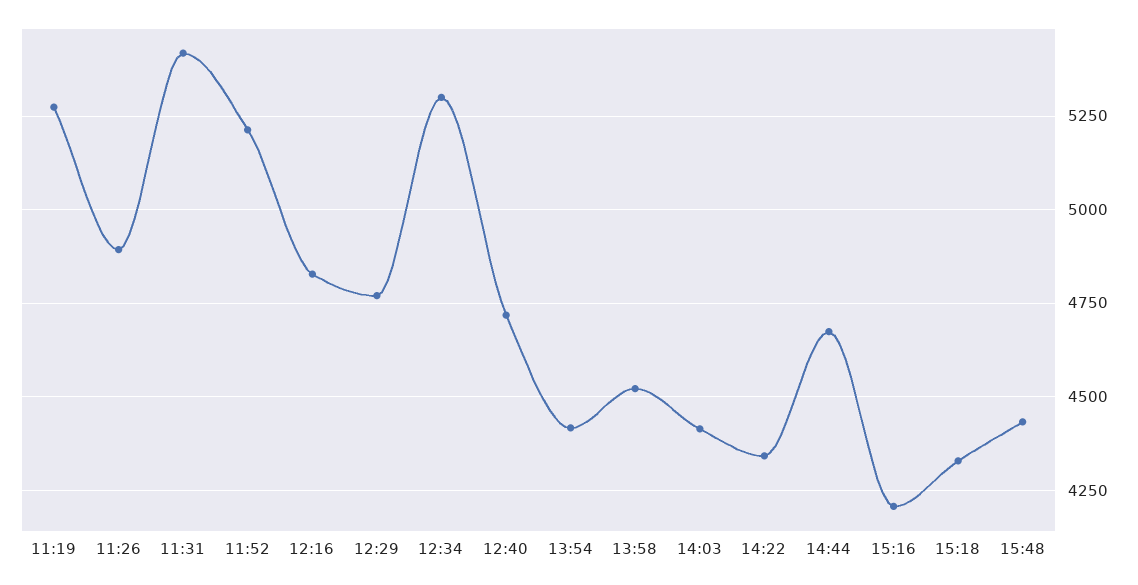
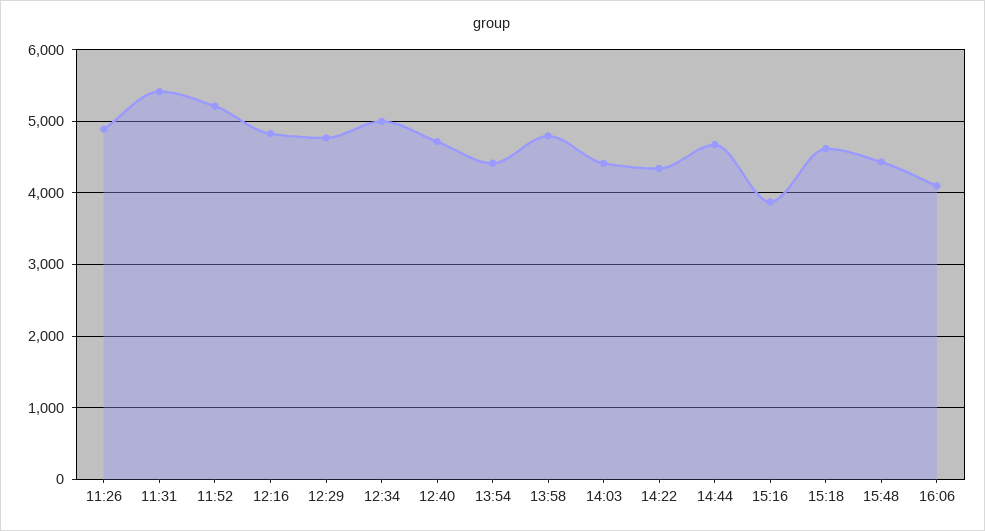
11:19: 5275 -> none
12:34: 5300 -> 5000
13:58: 4525 -> 4800
15:16: 4200 -> 3900
15:18: 4325 -> 4600
16:06: none -> 4100

